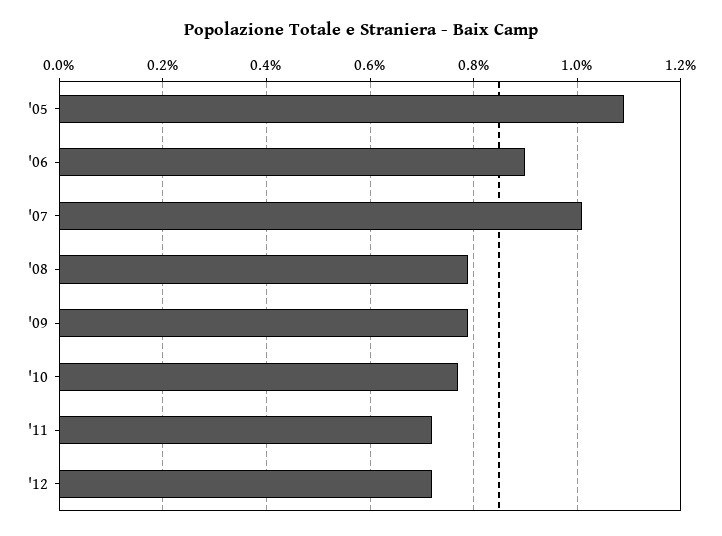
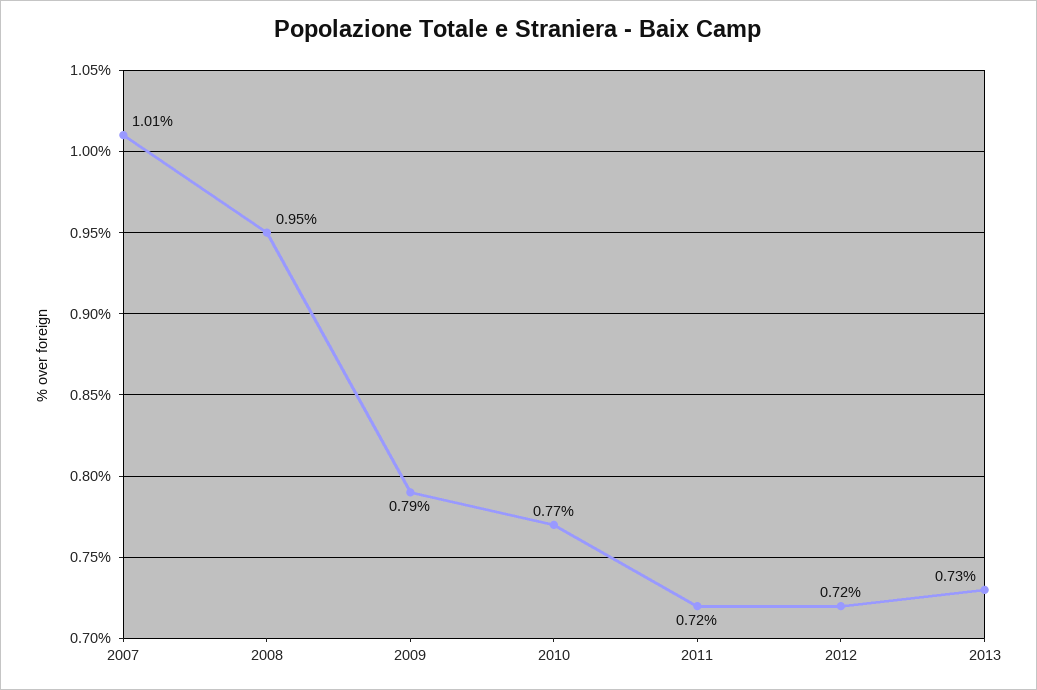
'05: 1.1 -> none
'06: 0.9 -> none
'08: 0.8 -> 0.95
2013: none -> 0.73

